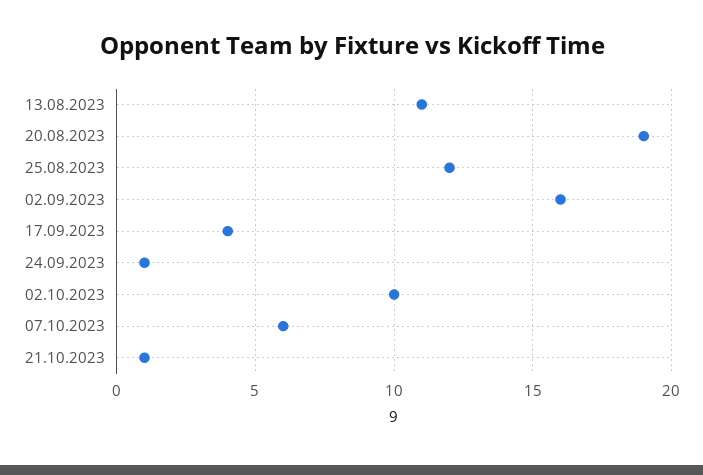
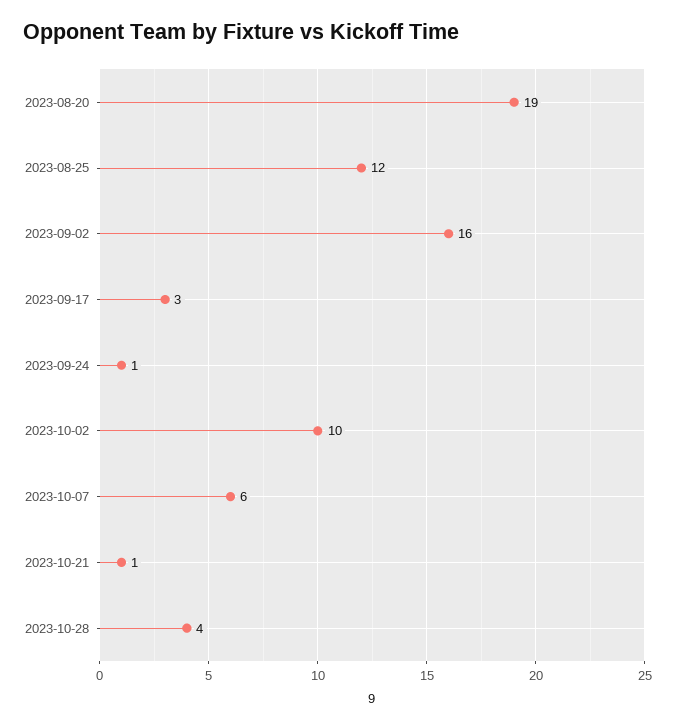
13.08.2023: 11 -> none
17.09.2023: 4 -> 3
2023-10-28: none -> 4

